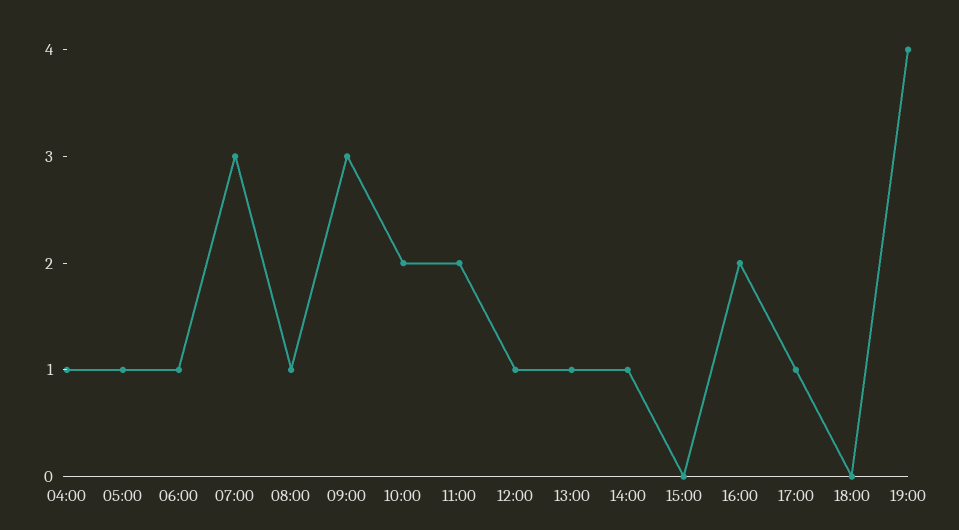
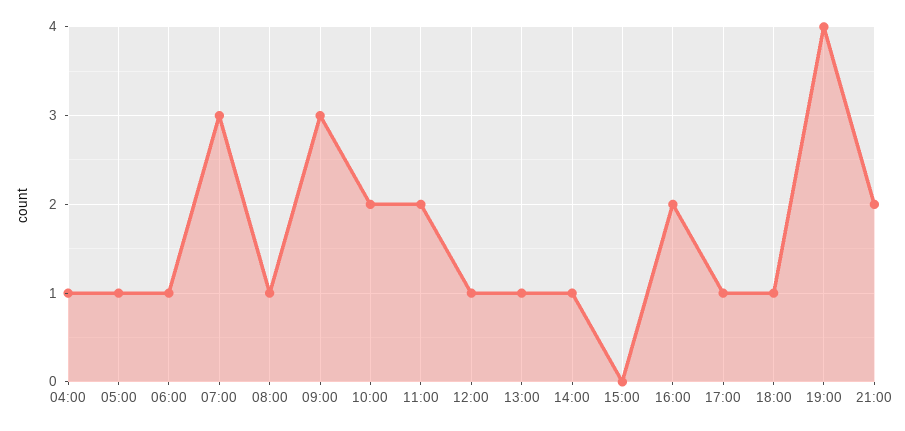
18:00: 0 -> 1
21:00: none -> 2

